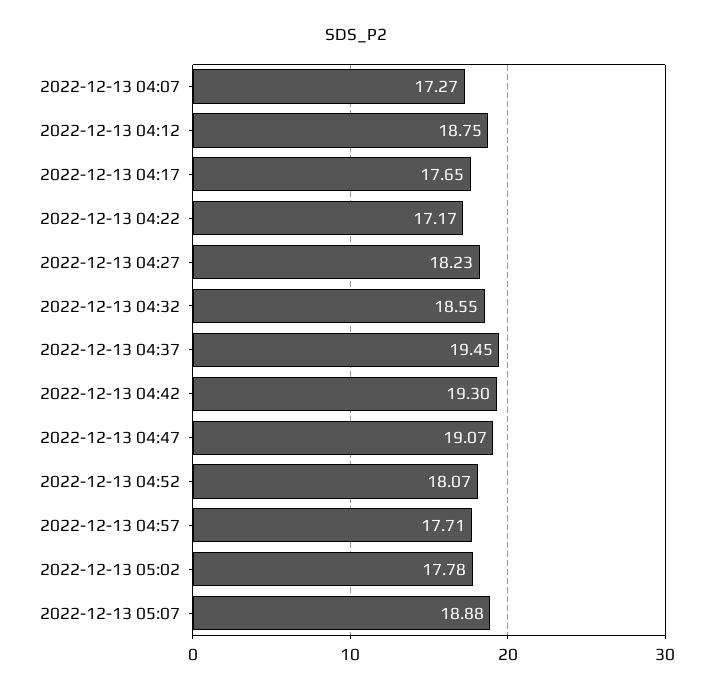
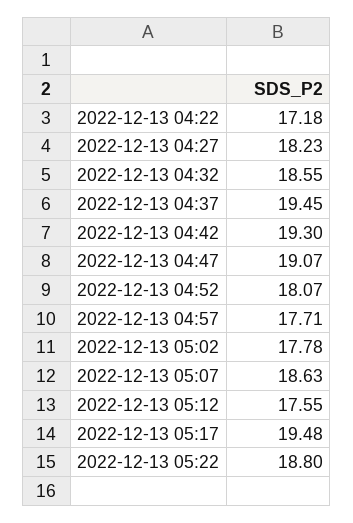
2022-12-13 04:07: 17.27 -> none
2022-12-13 04:12: 18.75 -> none
2022-12-13 04:17: 17.65 -> none
2022-12-13 04:22: 17.17 -> 17.18
2022-12-13 05:07: 18.88 -> 18.63
2022-12-13 05:12: none -> 17.55
2022-12-13 05:17: none -> 19.48
2022-12-13 05:22: none -> 18.8

